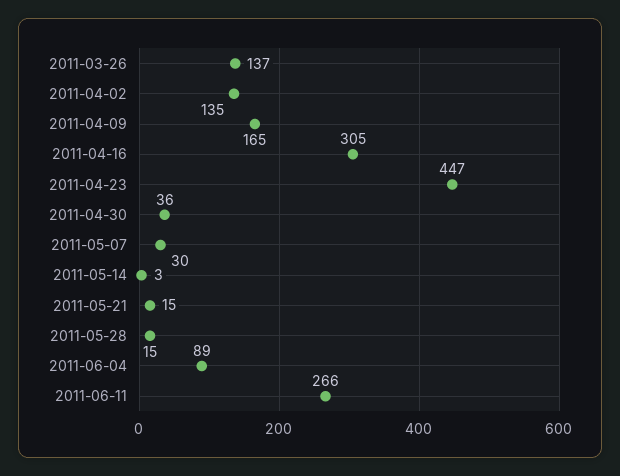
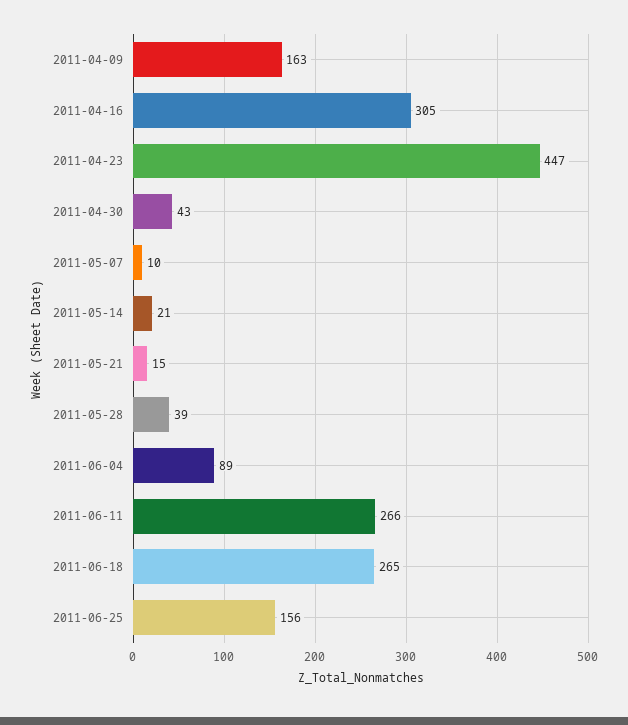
2011-03-26: 137 -> none
2011-04-02: 135 -> none
2011-04-09: 165 -> 163
2011-04-30: 36 -> 43
2011-05-07: 30 -> 10
2011-05-14: 3 -> 21
2011-05-28: 15 -> 39
2011-06-18: none -> 265
2011-06-25: none -> 156

